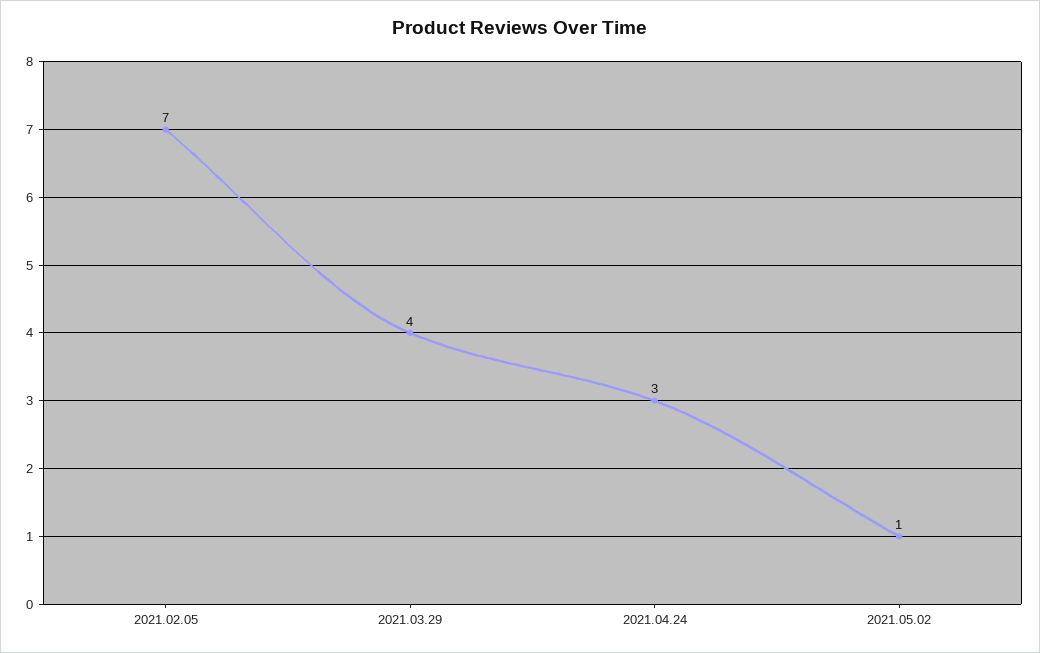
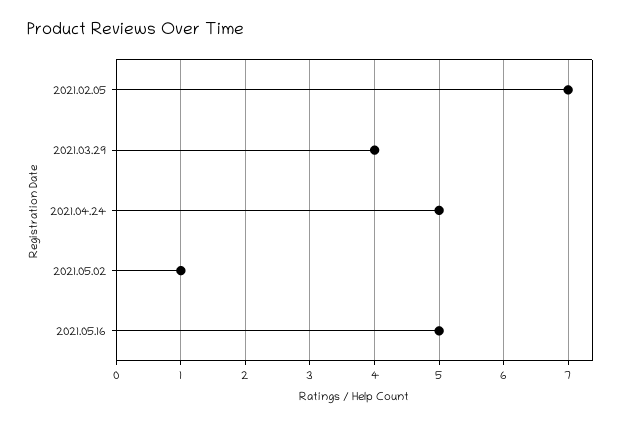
2021.04.24: 3 -> 5
2021.05.16: none -> 5

